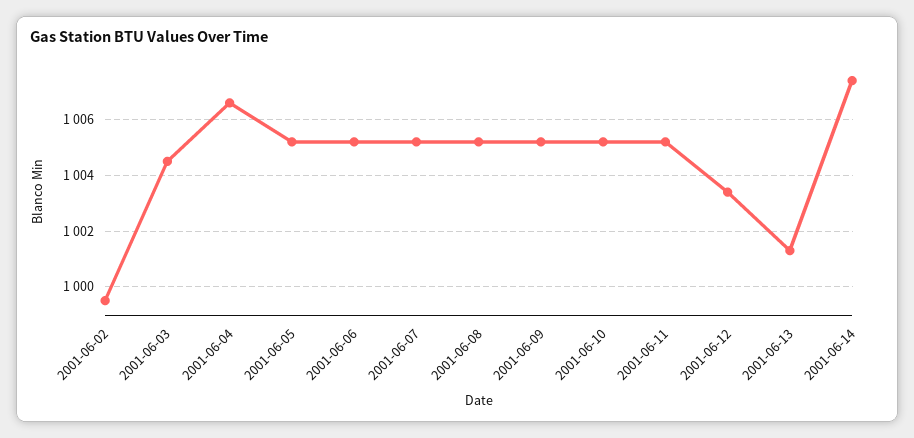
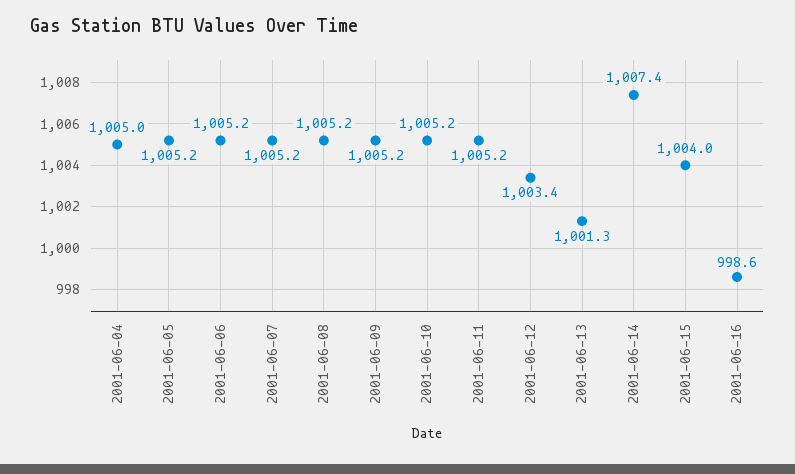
2001-06-02: 999.5 -> none
2001-06-03: 1004.5 -> none
2001-06-04: 1006.5 -> 1005
2001-06-15: none -> 1004
2001-06-16: none -> 998.6

